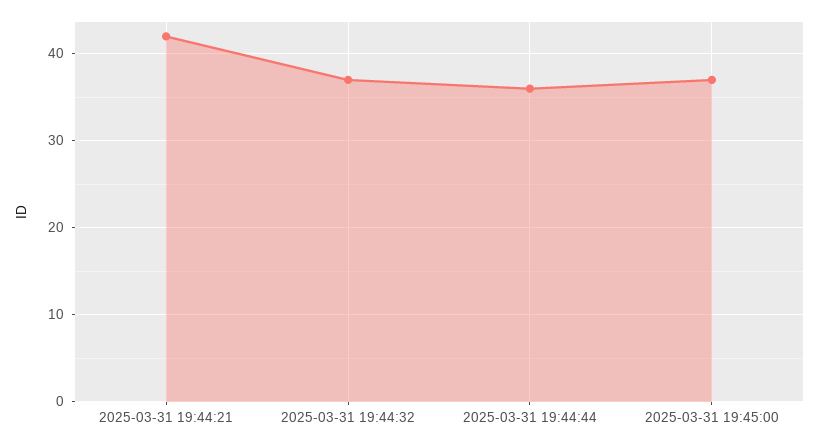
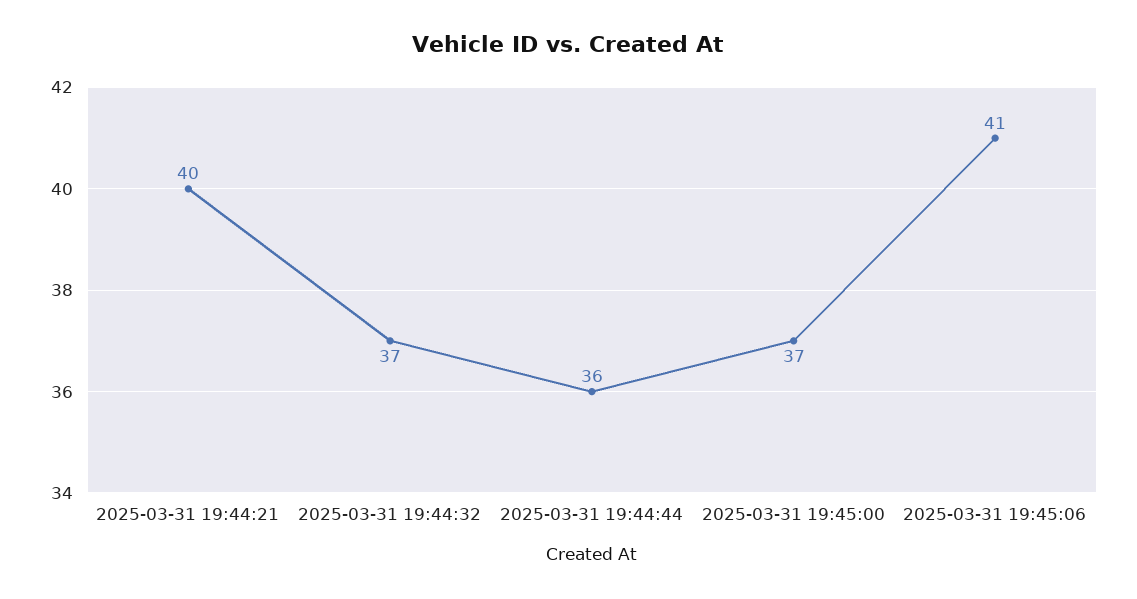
2025-03-31 19:44:21: 42 -> 40
2025-03-31 19:45:06: none -> 41

